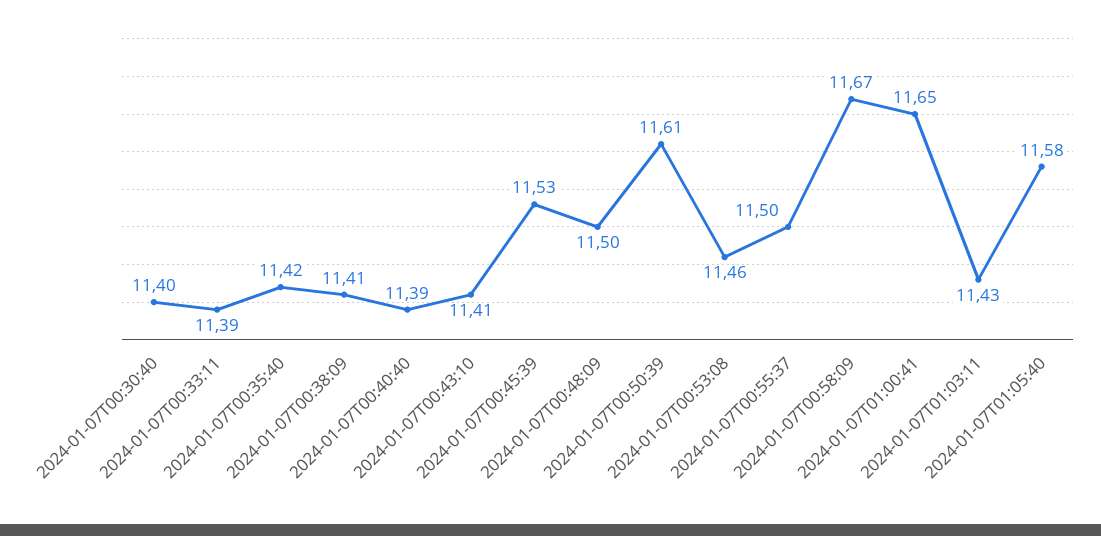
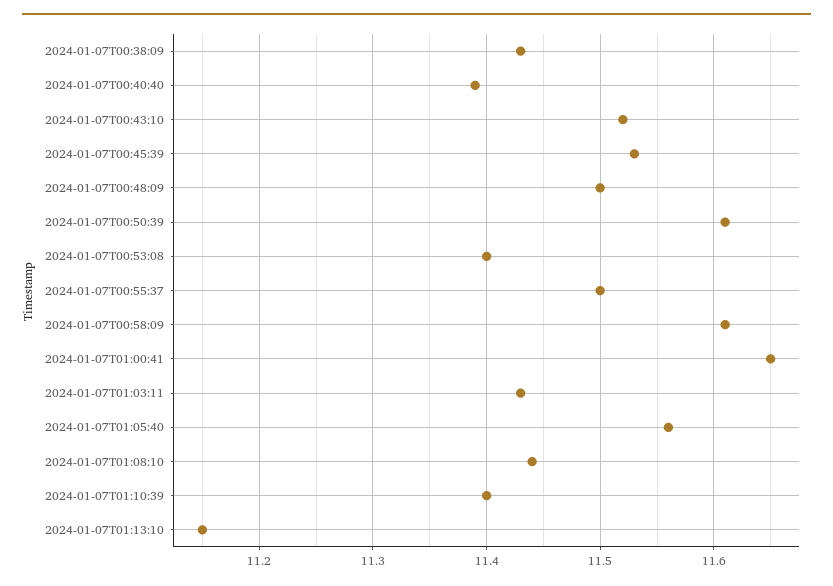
2024-01-07T00:30:40: 11.4 -> none
2024-01-07T00:33:11: 11.39 -> none
2024-01-07T00:35:40: 11.42 -> none
2024-01-07T00:38:09: 11.41 -> 11.43
2024-01-07T00:43:10: 11.41 -> 11.52
2024-01-07T00:53:08: 11.46 -> 11.4
2024-01-07T00:58:09: 11.67 -> 11.61
2024-01-07T01:05:40: 11.58 -> 11.56
2024-01-07T01:08:10: none -> 11.44
2024-01-07T01:10:39: none -> 11.4
2024-01-07T01:13:10: none -> 11.15

